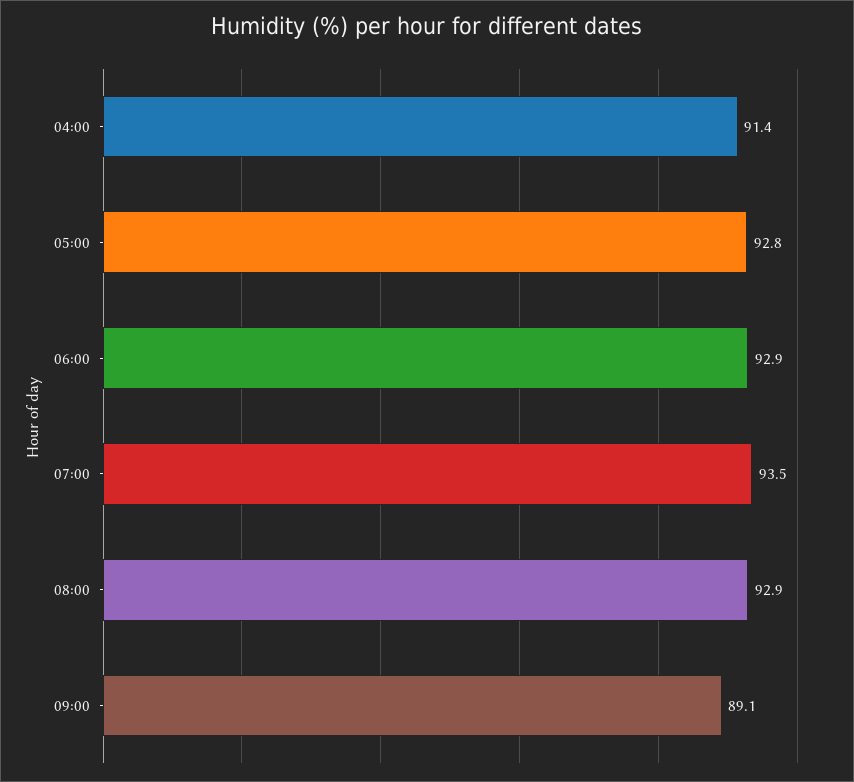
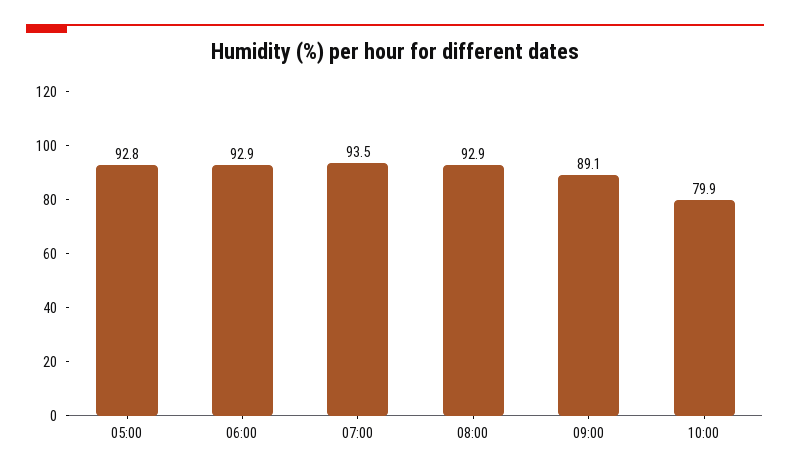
04:00: 91.4 -> none
10:00: none -> 79.9

